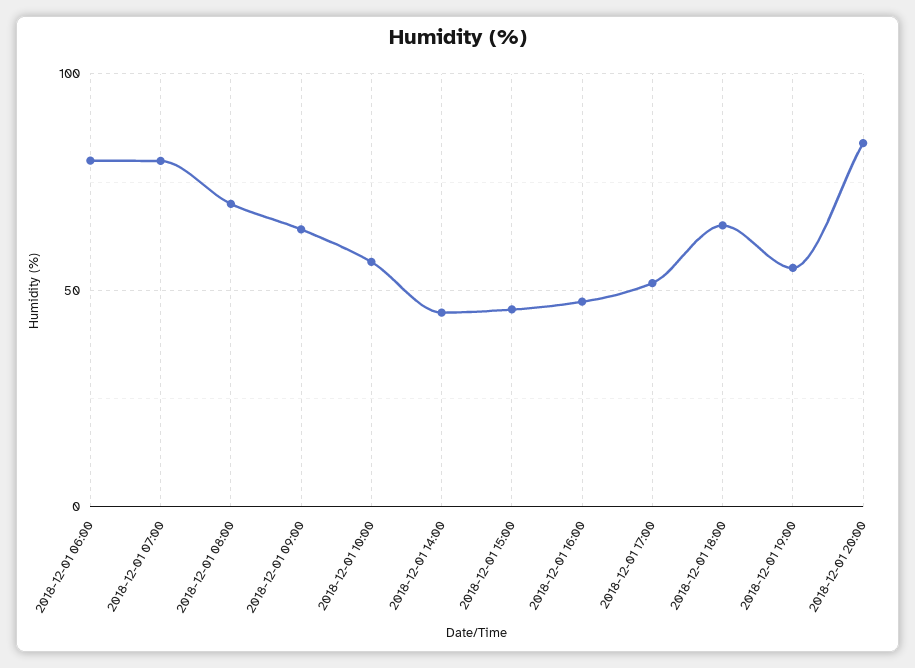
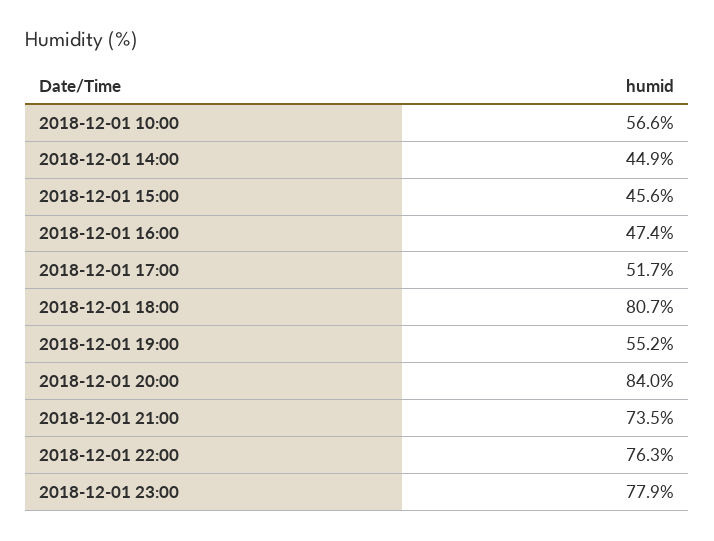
2018-12-01 06:00: 80 -> none
2018-12-01 07:00: 80 -> none
2018-12-01 08:00: 70 -> none
2018-12-01 09:00: 65 -> none
2018-12-01 18:00: 65 -> 80.7
2018-12-01 21:00: none -> 73.5
2018-12-01 22:00: none -> 76.3
2018-12-01 23:00: none -> 77.9

